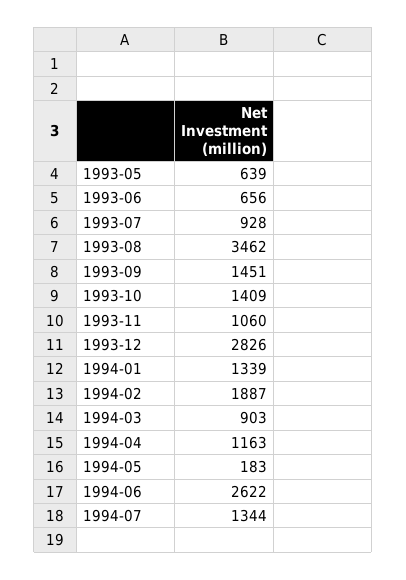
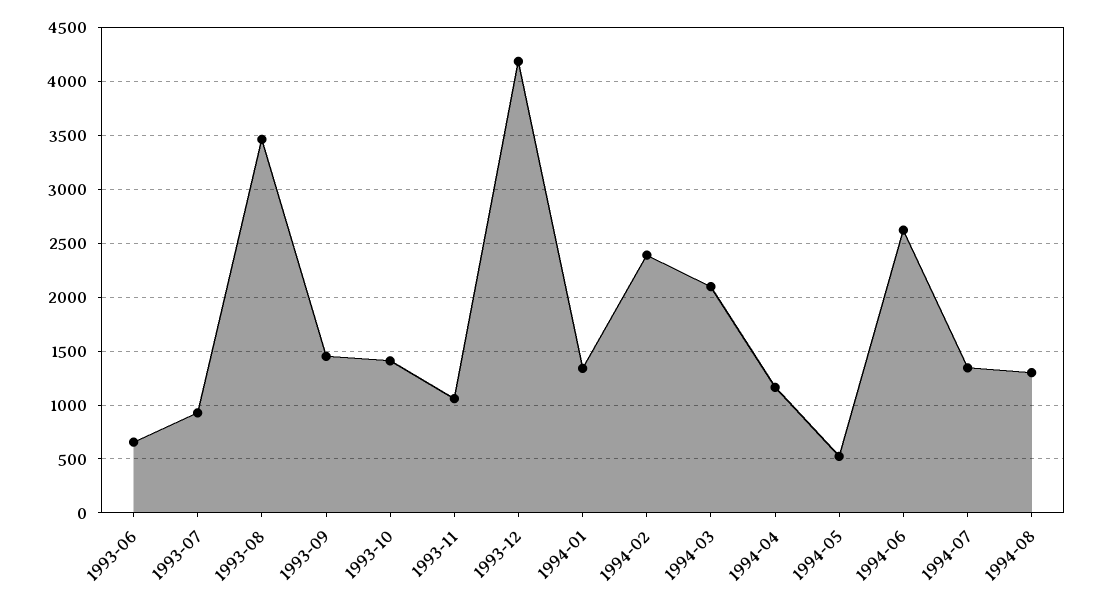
1993-05: 639 -> none
1993-12: 2826 -> 4200
1994-02: 1887 -> 2400
1994-03: 903 -> 2100
1994-05: 183 -> 500
1994-08: none -> 1300

